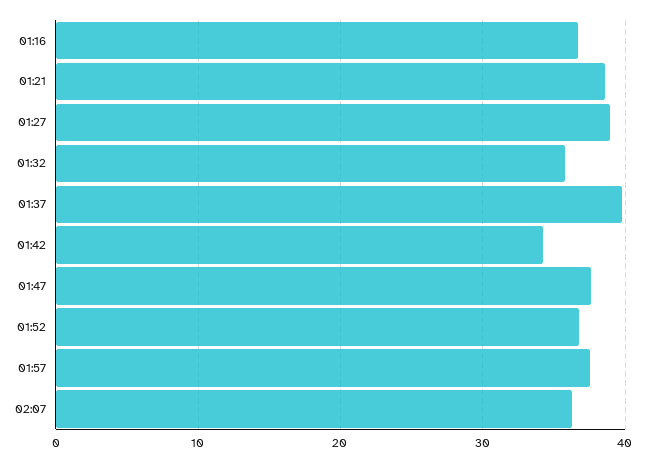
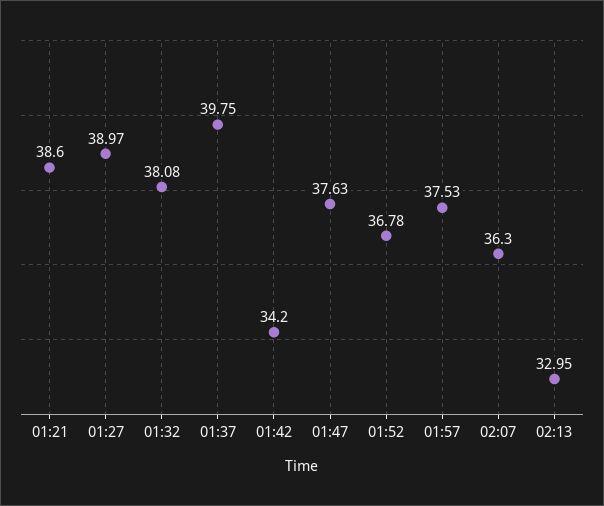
01:16: 37 -> none
01:32: 36 -> 38.08
02:13: none -> 32.95

